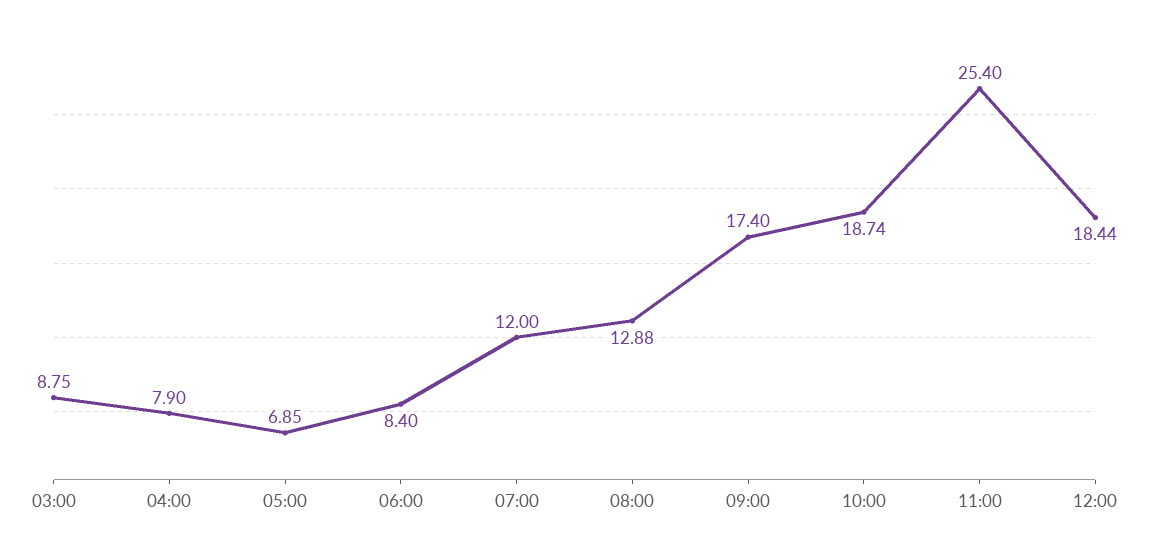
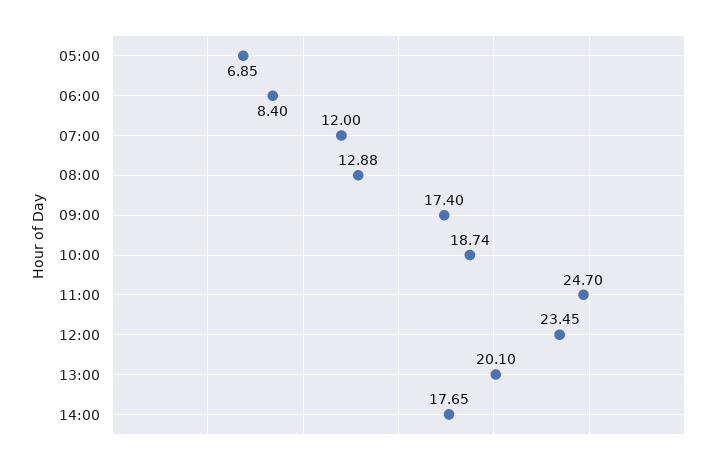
03:00: 8.75 -> none
04:00: 7.9 -> none
11:00: 25.4 -> 24.7
12:00: 18.44 -> 23.45
13:00: none -> 20.1
14:00: none -> 17.65

